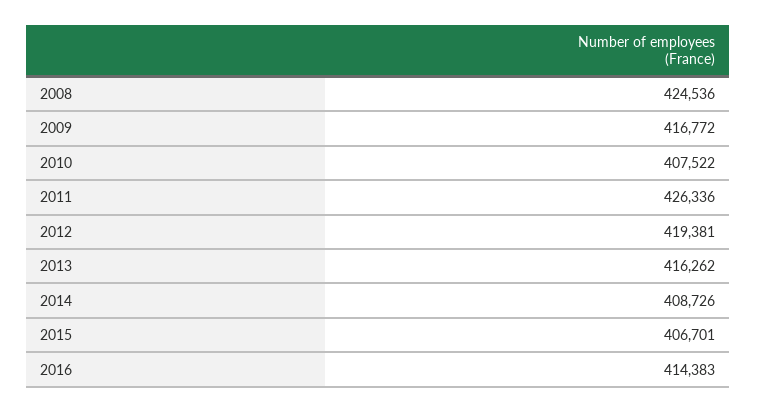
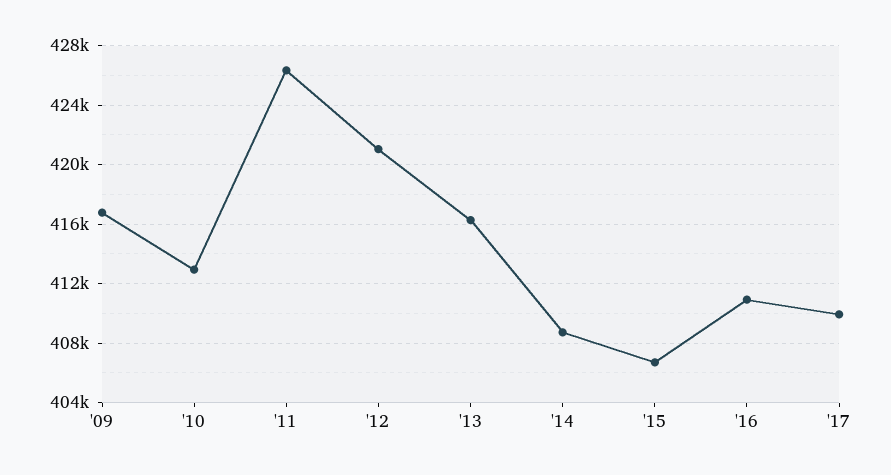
2008: 424536 -> none
2010: 407522 -> 413000
2012: 419381 -> 421000
2016: 414383 -> 411000
'17: none -> 410000

